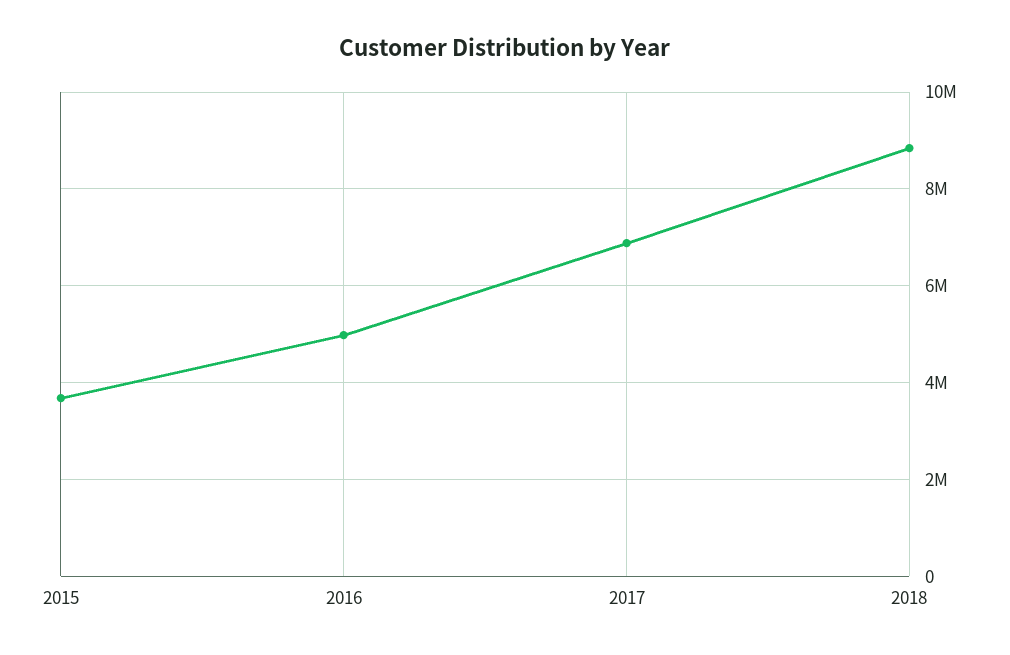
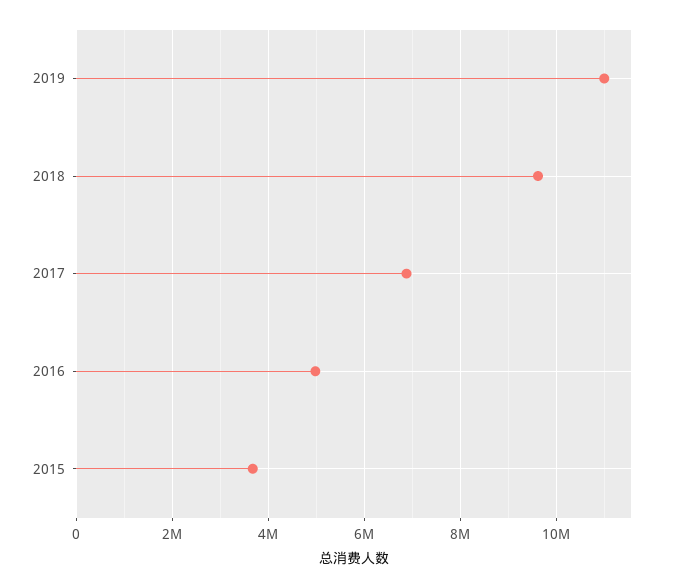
2018: 8800000 -> 9600000
2019: none -> 11000000

